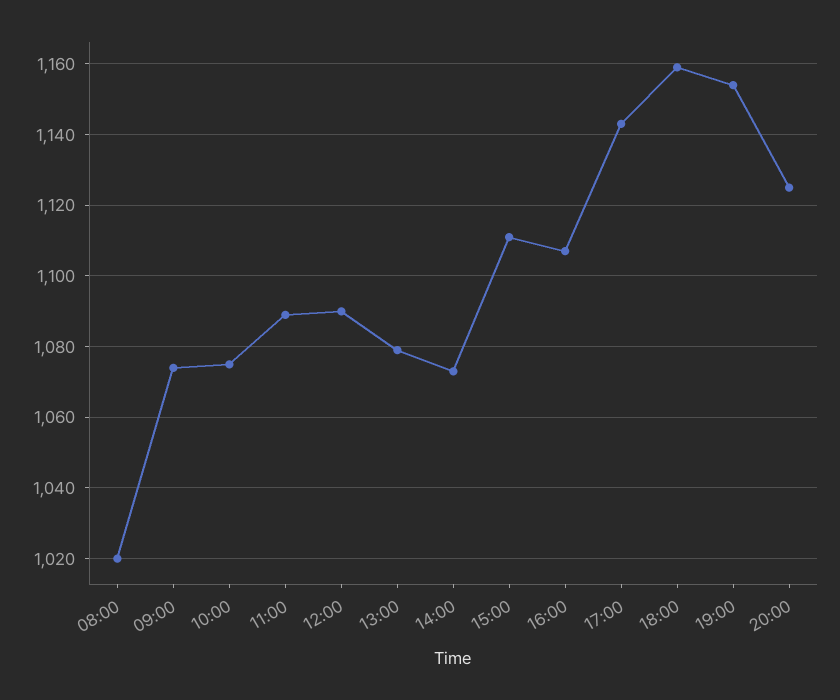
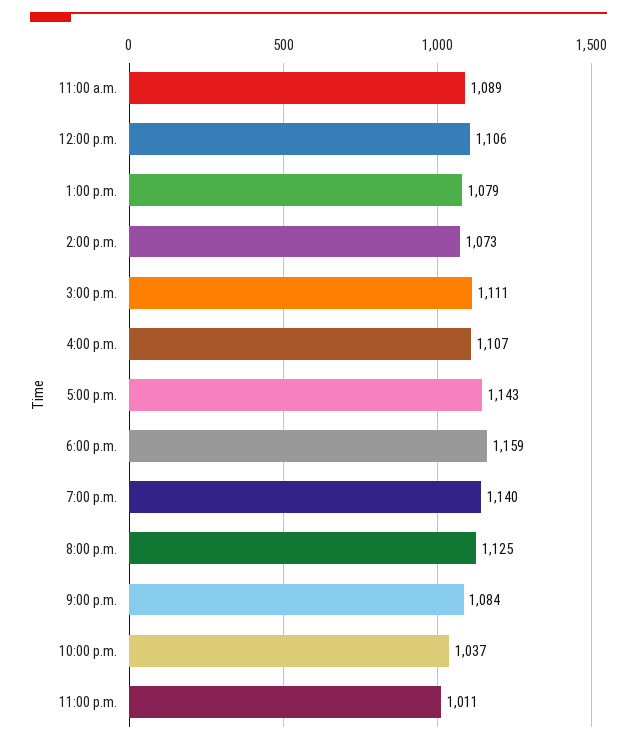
08:00: 1020 -> none
09:00: 1075 -> none
10:00: 1075 -> none
12:00: 1090 -> 1106
19:00: 1155 -> 1140
9:00 p.m.: none -> 1084
10:00 p.m.: none -> 1037
11:00 p.m.: none -> 1011

